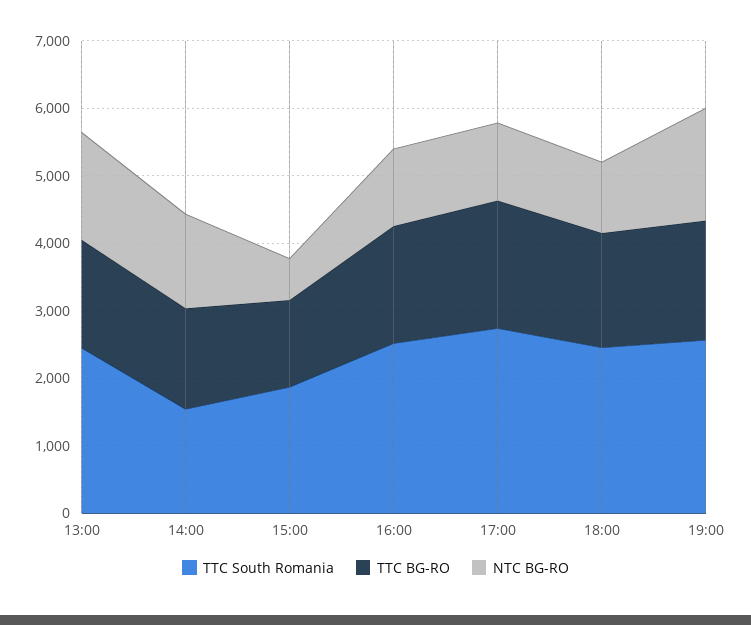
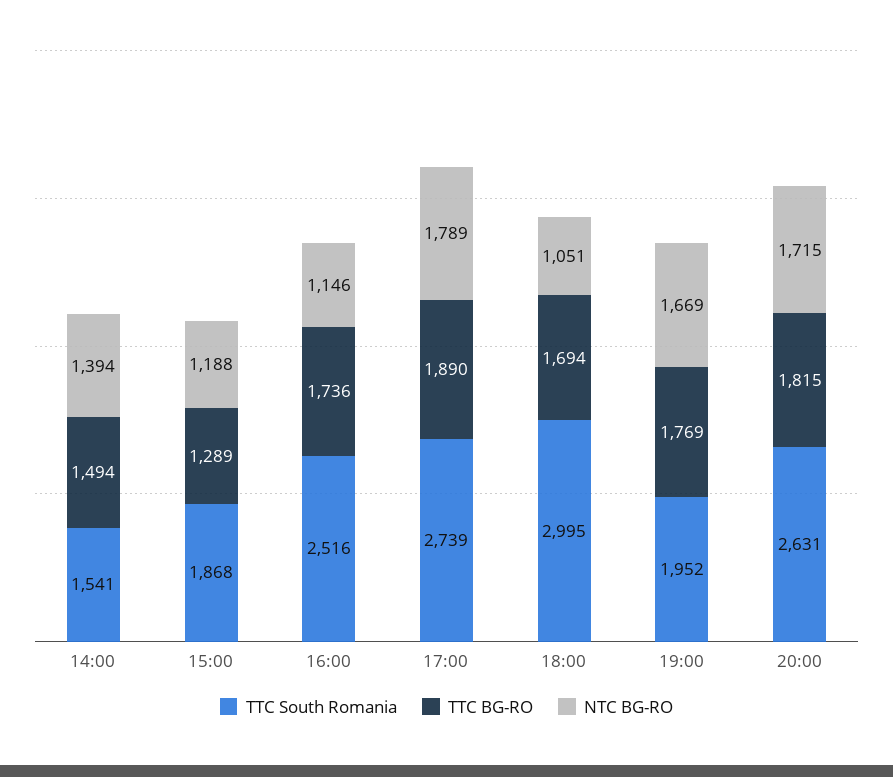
TTC South Romania, 13:00: 2400 -> none
TTC BG-RO, 13:00: 1600 -> none
NTC BG-RO, 13:00: 1600 -> none
NTC BG-RO, 15:00: 600 -> 1188
NTC BG-RO, 17:00: 1200 -> 1789
TTC South Romania, 18:00: 2400 -> 2995
TTC South Romania, 19:00: 2600 -> 1952
TTC South Romania, 20:00: none -> 2631
TTC BG-RO, 20:00: none -> 1815
NTC BG-RO, 20:00: none -> 1715

